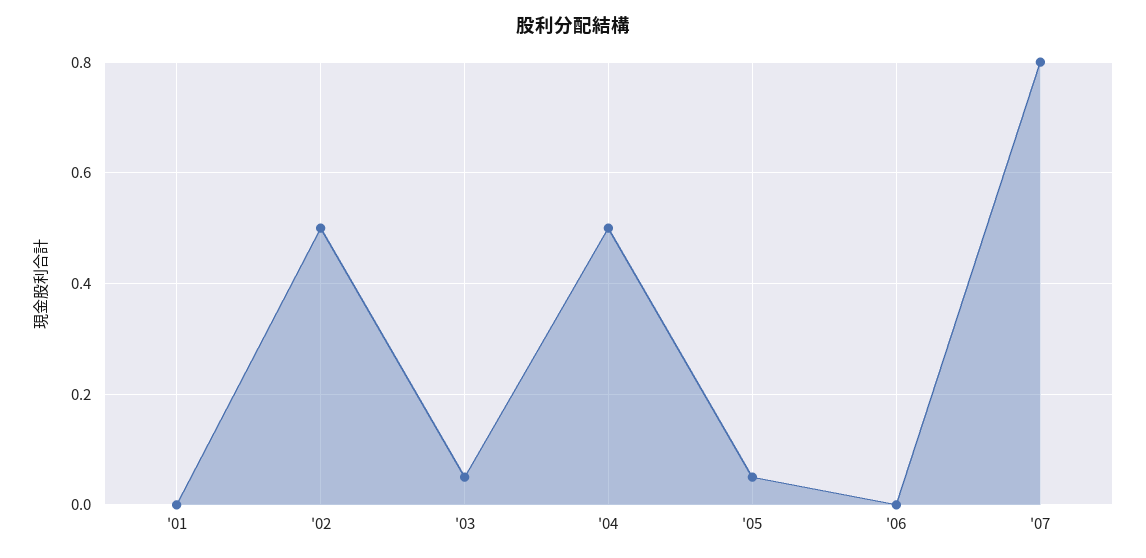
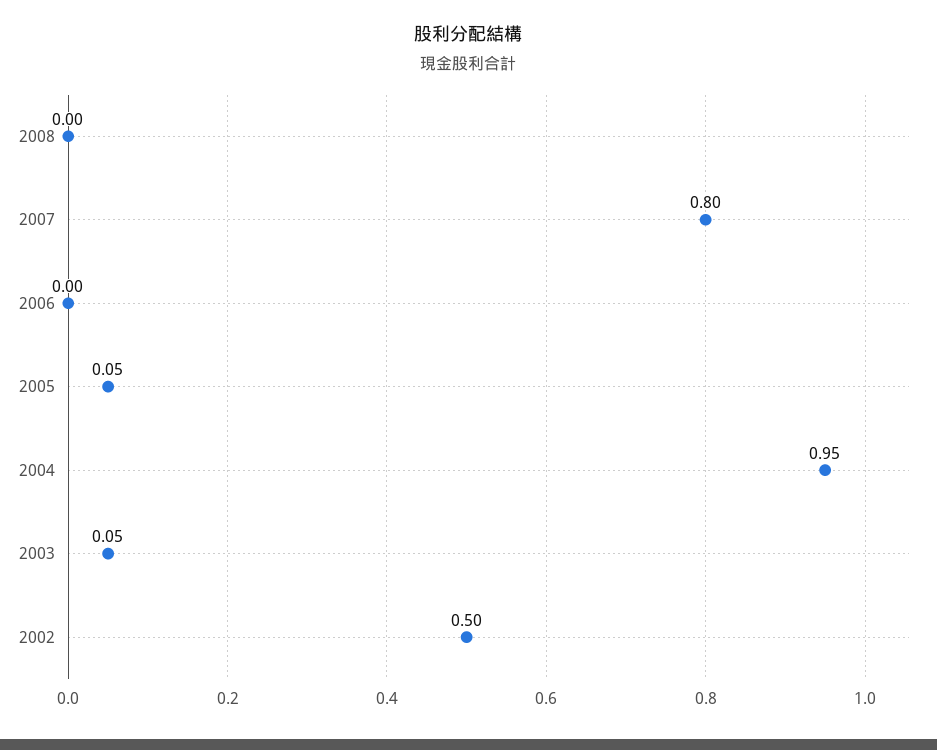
'01: 0 -> none
'04: 0.5 -> 0.95
2008: none -> 0

